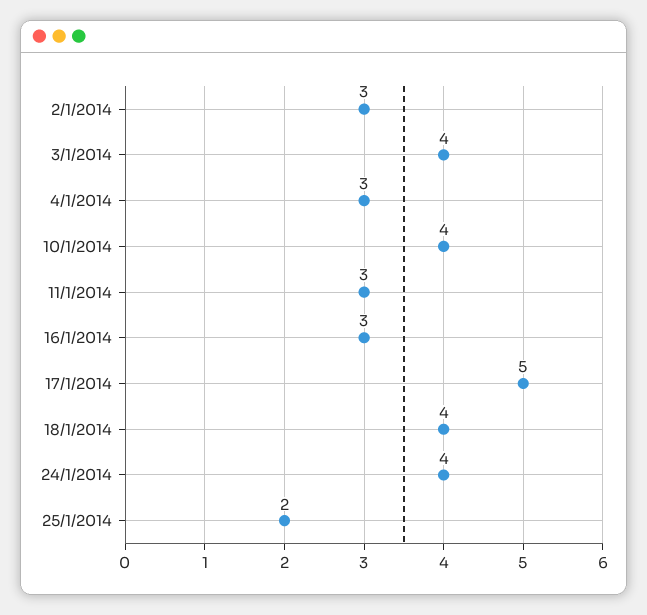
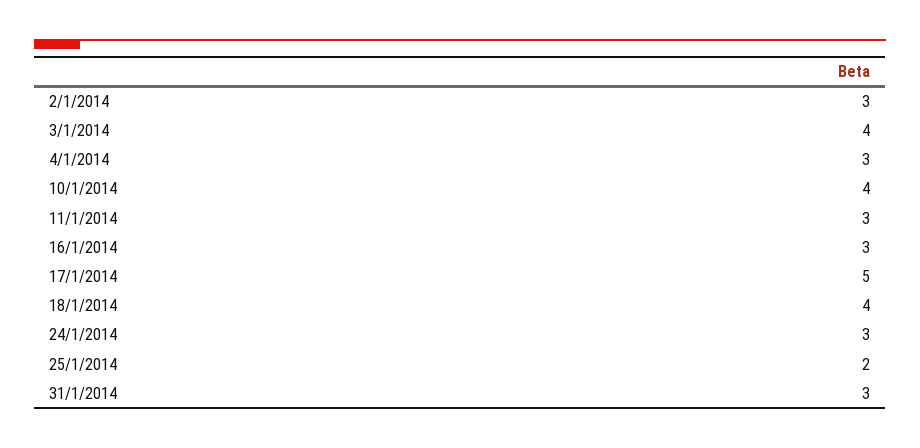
24/1/2014: 4 -> 3
31/1/2014: none -> 3

